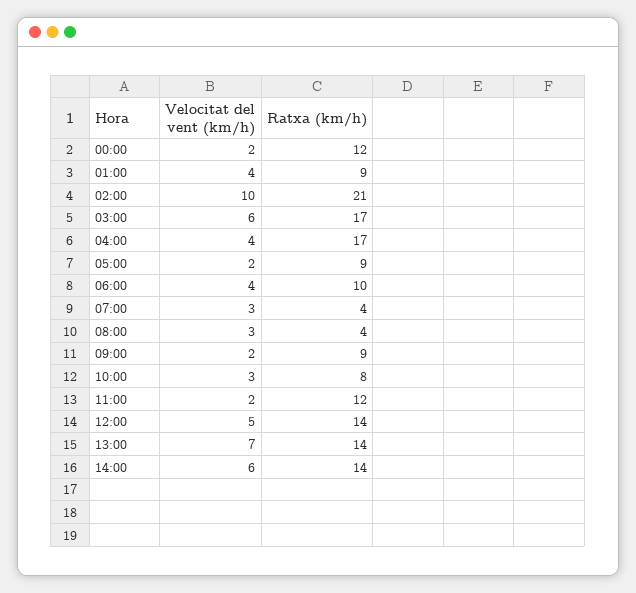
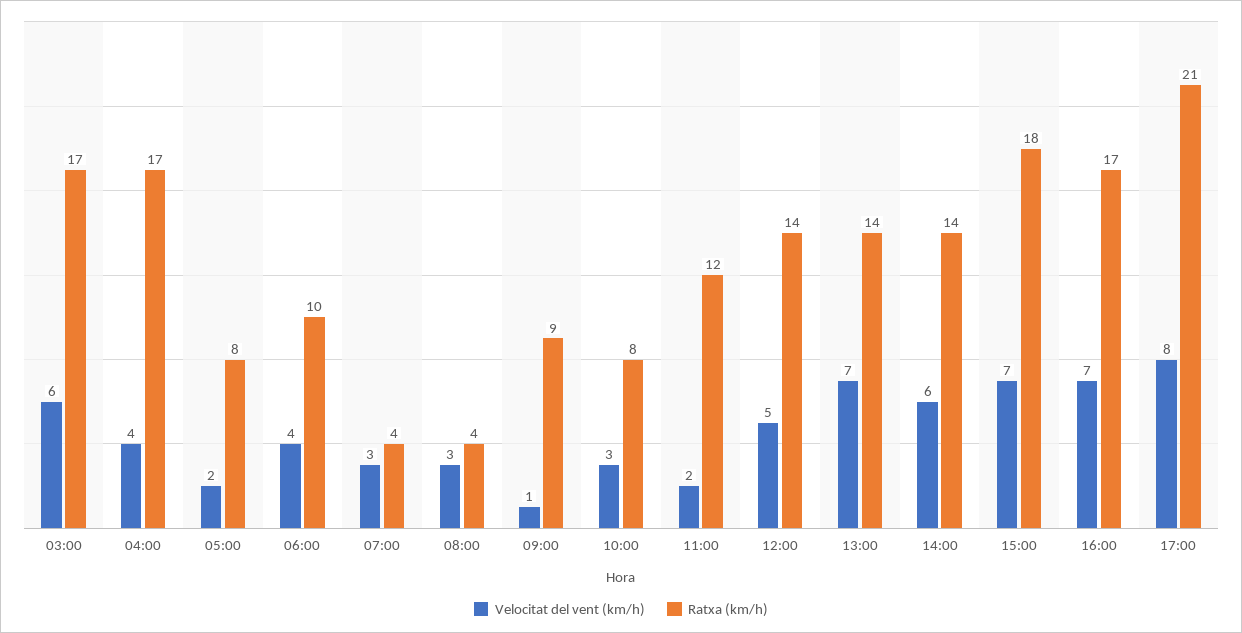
Velocitat del vent (km/h), 00:00: 2 -> none
Ratxa (km/h), 00:00: 12 -> none
Velocitat del vent (km/h), 01:00: 4 -> none
Ratxa (km/h), 01:00: 9 -> none
Velocitat del vent (km/h), 02:00: 10 -> none
Ratxa (km/h), 02:00: 21 -> none
Ratxa (km/h), 05:00: 9 -> 8
Velocitat del vent (km/h), 09:00: 2 -> 1
Velocitat del vent (km/h), 15:00: none -> 7
Ratxa (km/h), 15:00: none -> 18
Velocitat del vent (km/h), 16:00: none -> 7
Ratxa (km/h), 16:00: none -> 17
Velocitat del vent (km/h), 17:00: none -> 8
Ratxa (km/h), 17:00: none -> 21

